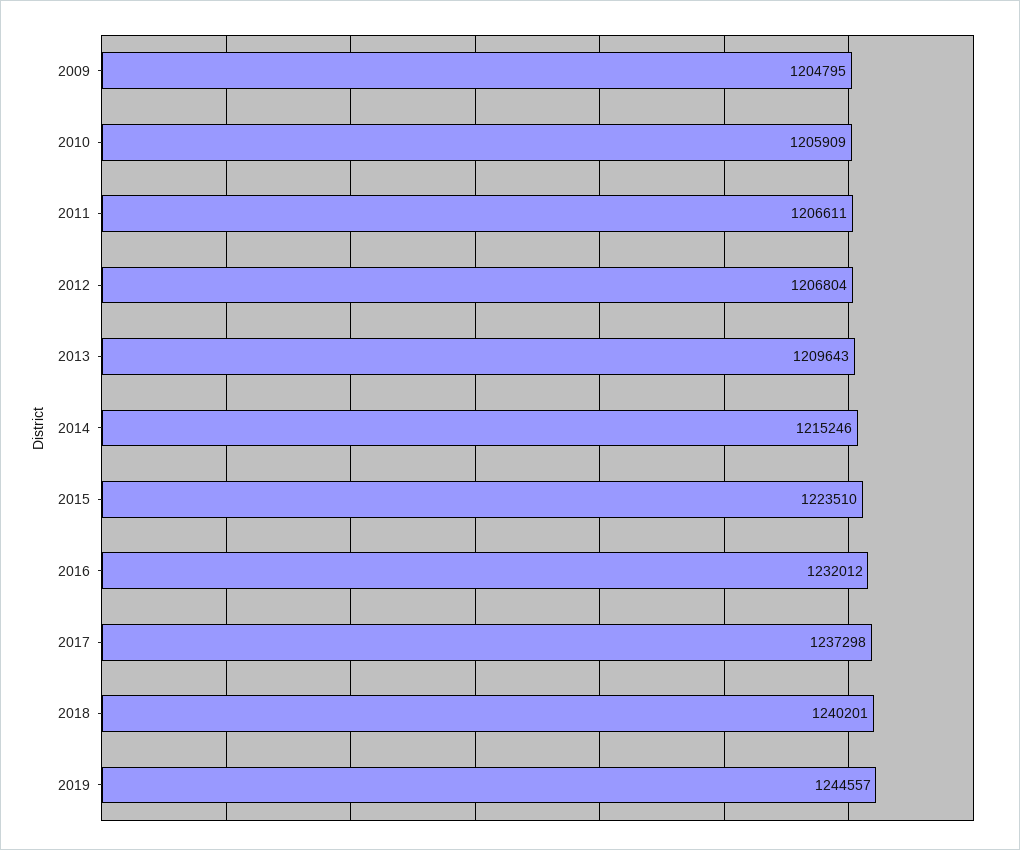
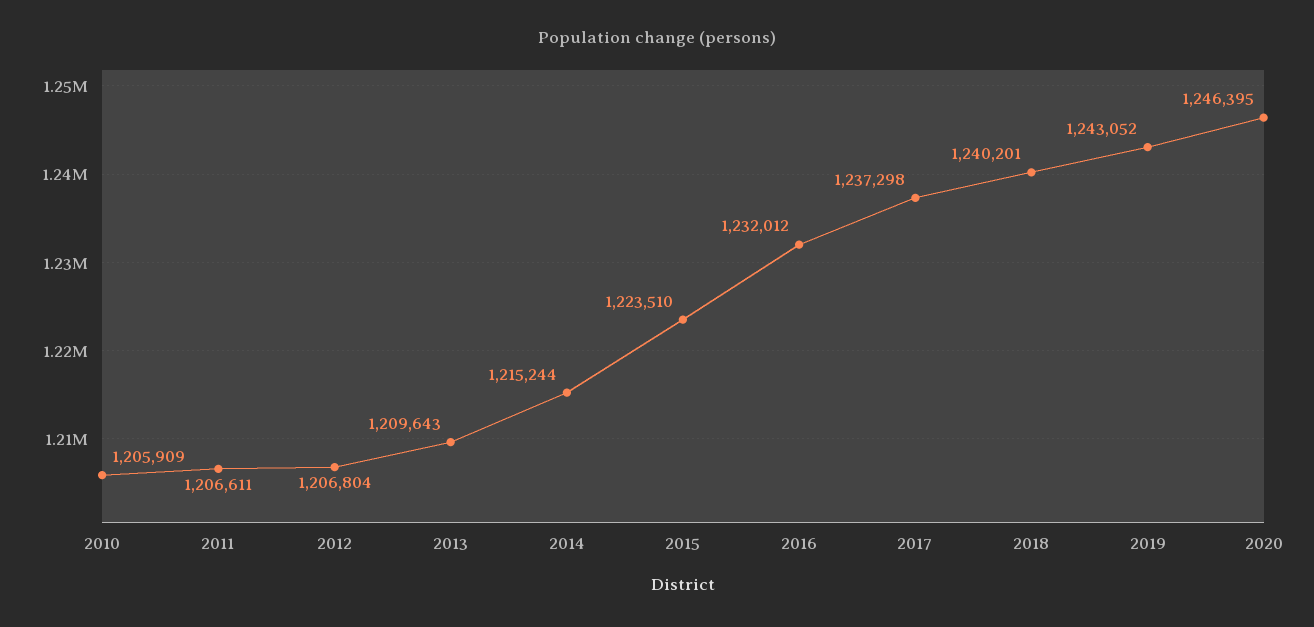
2009: 1204795 -> none
2014: 1215246 -> 1215244
2019: 1244557 -> 1243052
2020: none -> 1246395

